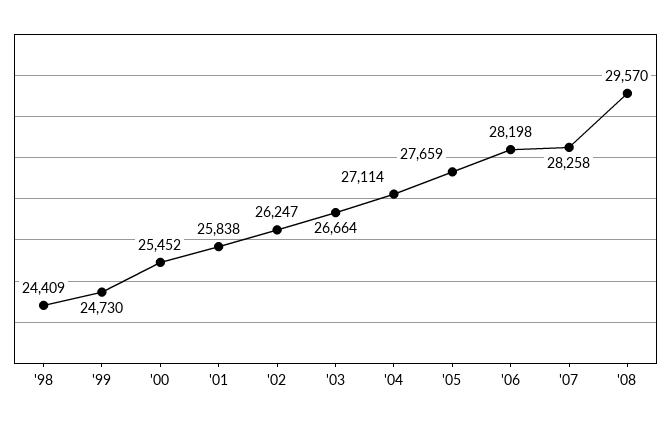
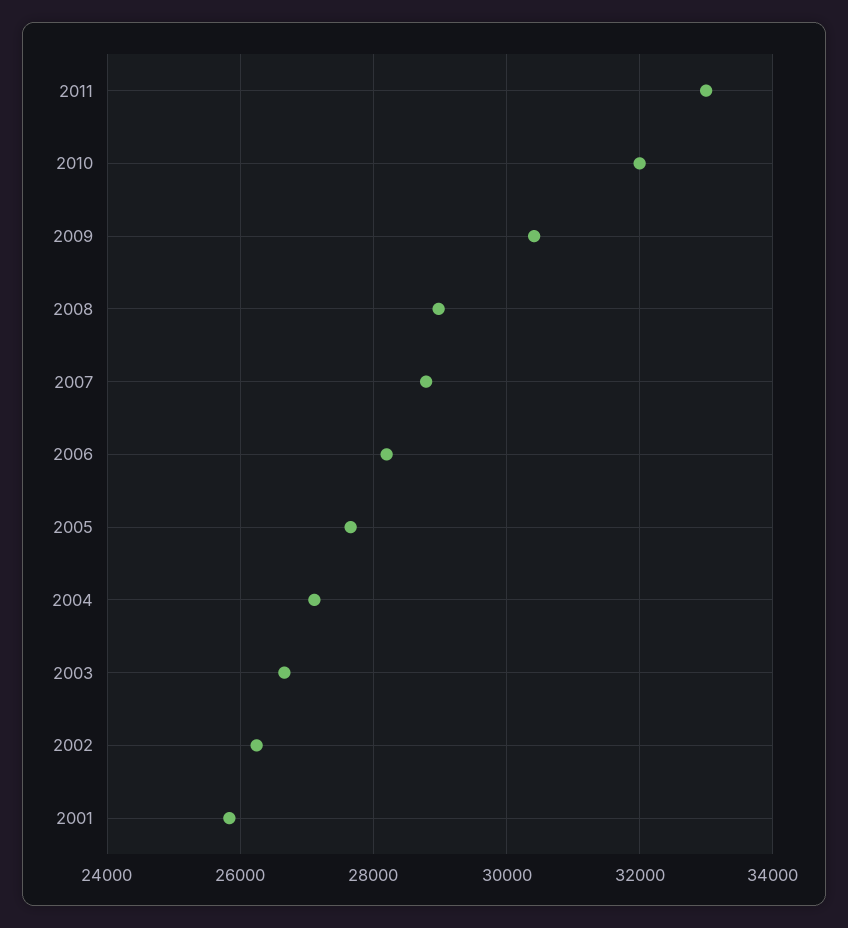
'98: 24409 -> none
'99: 24730 -> none
'00: 25452 -> none
'07: 28258 -> 28800
'08: 29570 -> 29000
2011: none -> 33000
2010: none -> 32000
2009: none -> 30400

